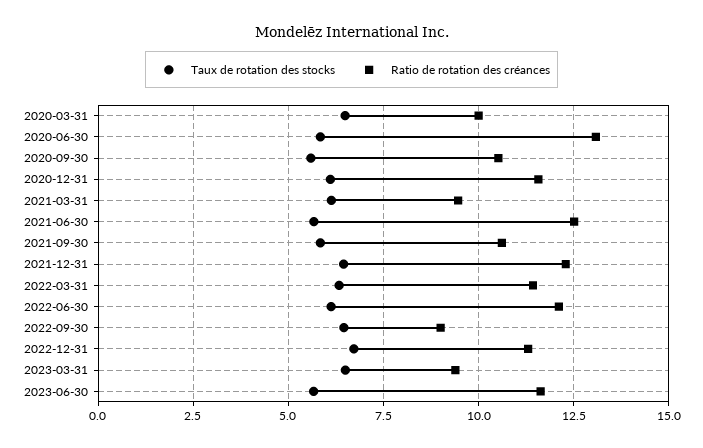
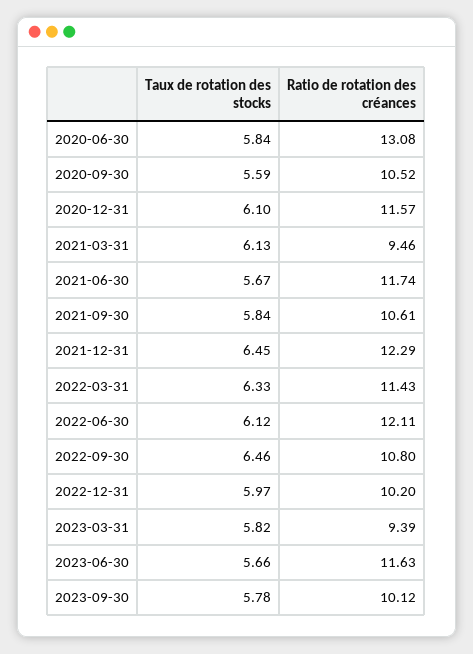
Taux de rotation des stocks, 2020-03-31: 6.5 -> none
Ratio de rotation des créances, 2020-03-31: 10 -> none
Ratio de rotation des créances, 2021-06-30: 12.5 -> 11.74
Ratio de rotation des créances, 2022-09-30: 9 -> 10.8
Taux de rotation des stocks, 2022-12-31: 6.75 -> 5.97
Ratio de rotation des créances, 2022-12-31: 11.25 -> 10.2
Taux de rotation des stocks, 2023-03-31: 6.5 -> 5.82
Taux de rotation des stocks, 2023-09-30: none -> 5.78
Ratio de rotation des créances, 2023-09-30: none -> 10.12

